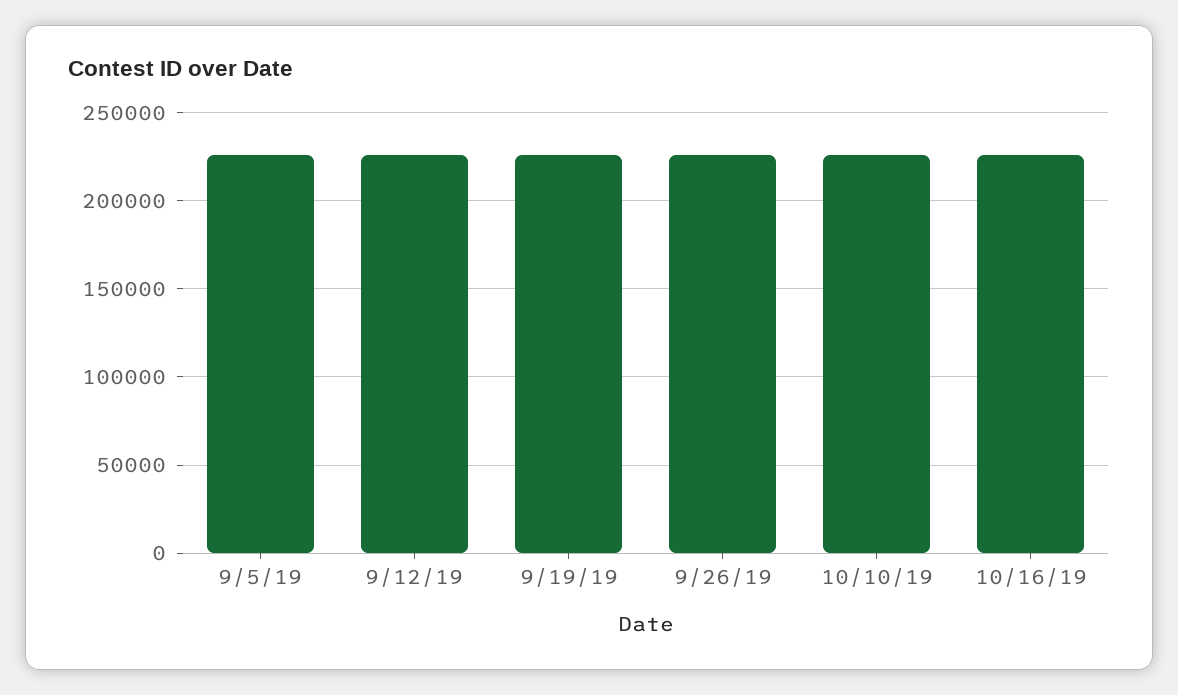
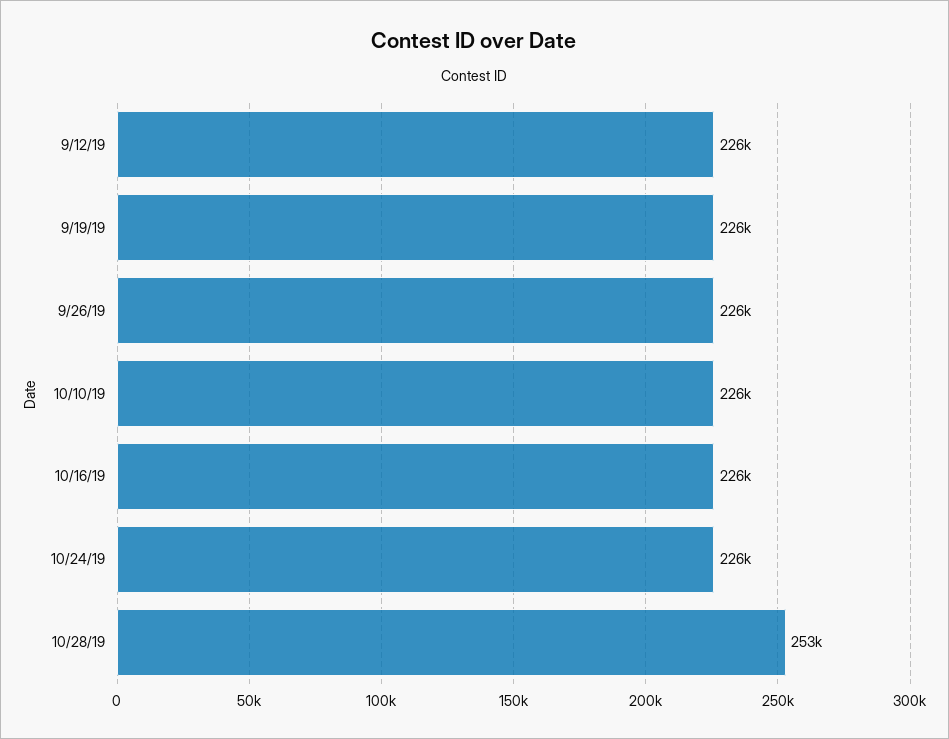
9/5/19: 225000 -> none
10/24/19: none -> 226000
10/28/19: none -> 253000

